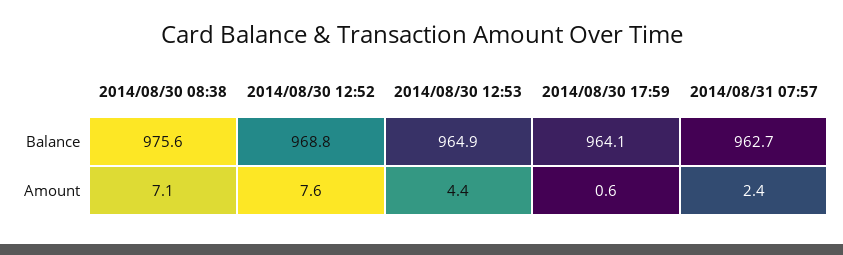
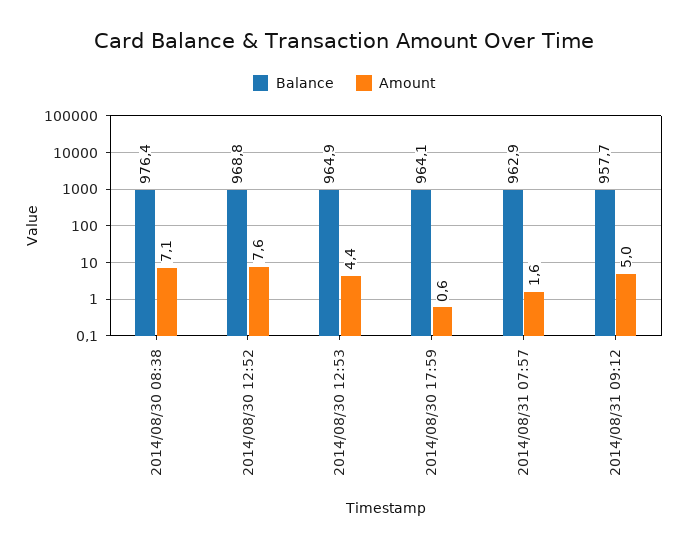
Balance, 2014/08/30 08:38: 975.6 -> 976.4
Balance, 2014/08/31 07:57: 962.7 -> 962.9
Amount, 2014/08/31 07:57: 2.4 -> 1.6
Balance, 2014/08/31 09:12: none -> 957.7
Amount, 2014/08/31 09:12: none -> 5

